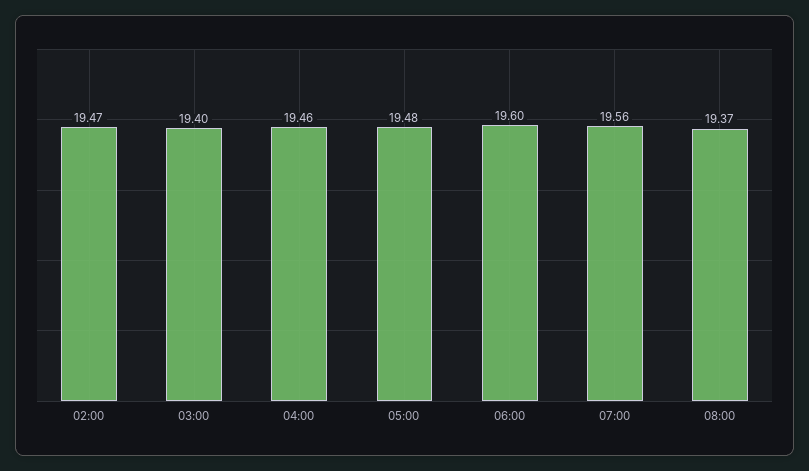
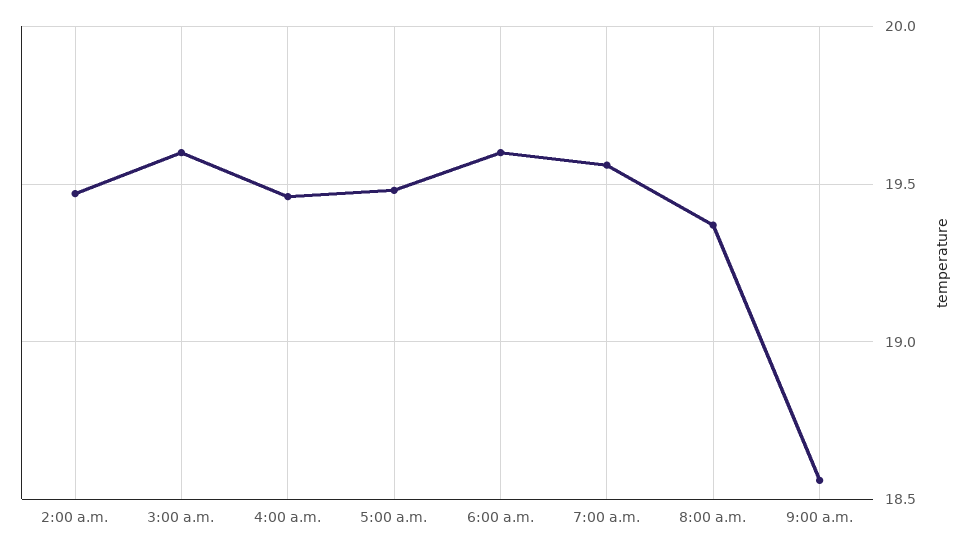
03:00: 19.4 -> 19.6
9:00 a.m.: none -> 18.55

